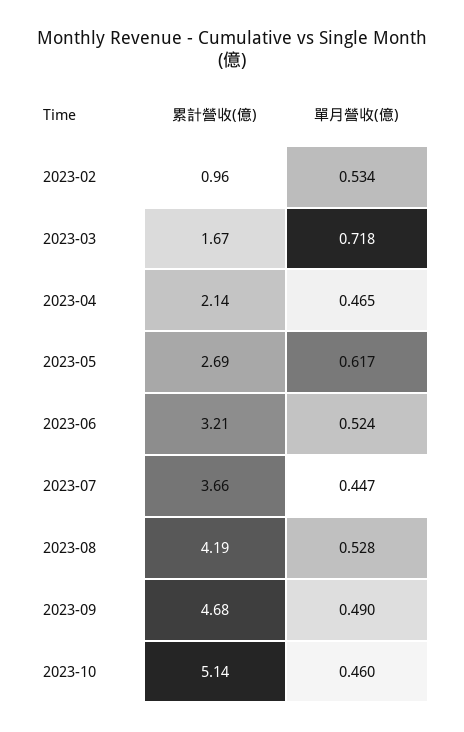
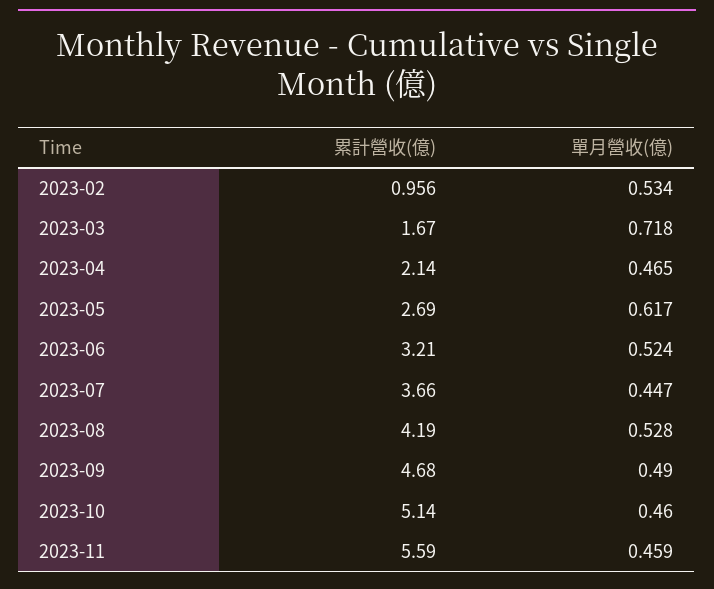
累計營收(億), 2023-11: none -> 5.59
單月營收(億), 2023-11: none -> 0.459

